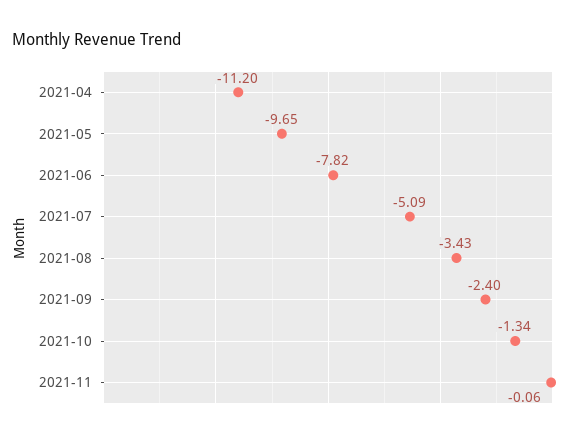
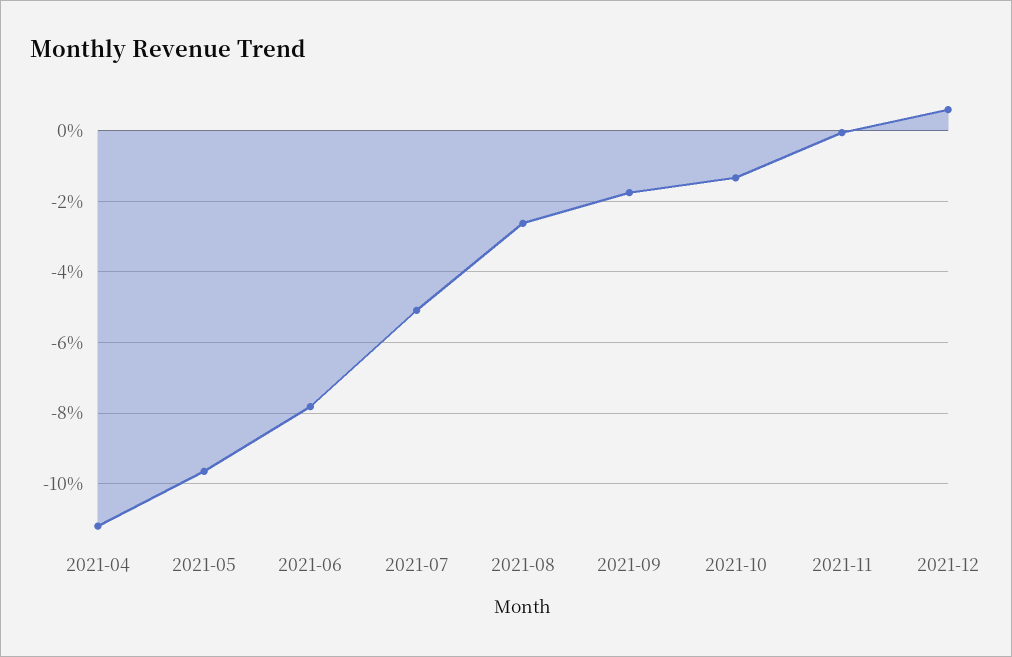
2021-08: -3.43 -> -2.6
2021-09: -2.4 -> -1.8
2021-12: none -> 0.6

